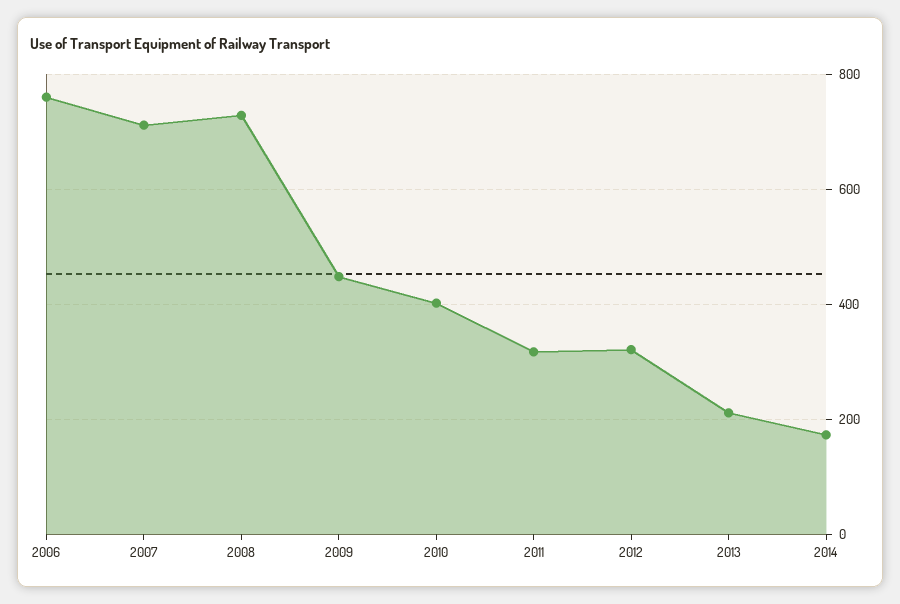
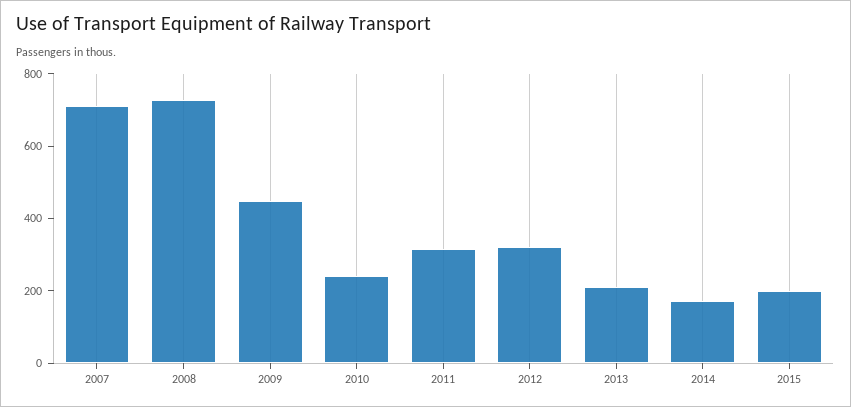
2006: 760 -> none
2010: 400 -> 250
2015: none -> 200

